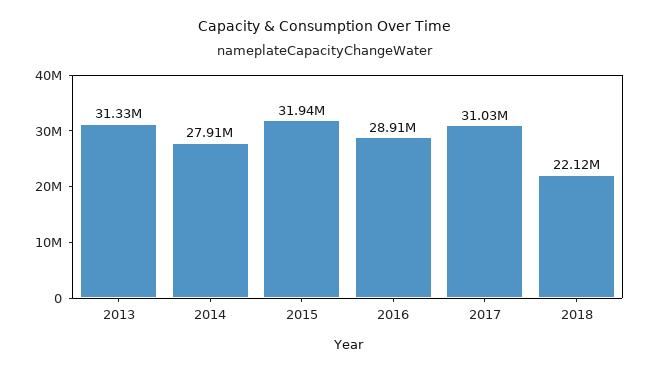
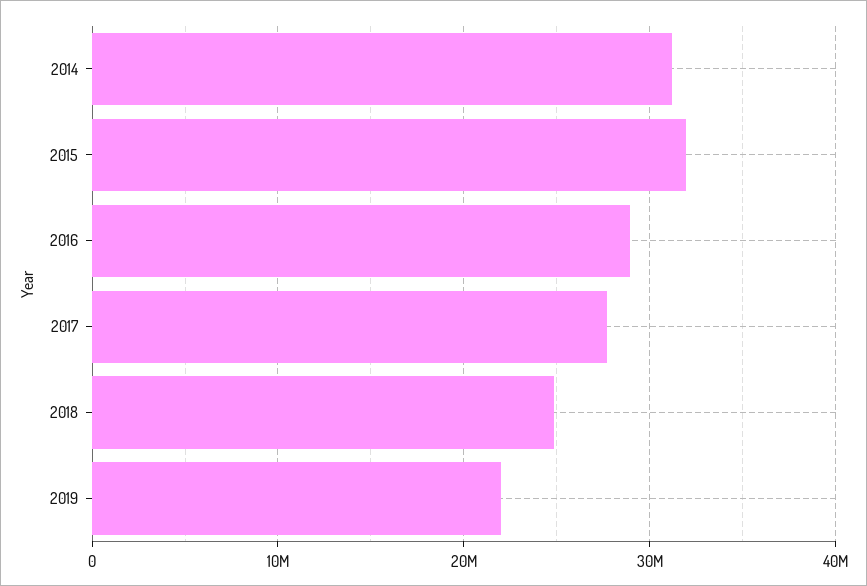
2013: 31330000 -> none
2014: 27910000 -> 31000000
2017: 31030000 -> 28000000
2018: 22120000 -> 25000000
2019: none -> 22000000

